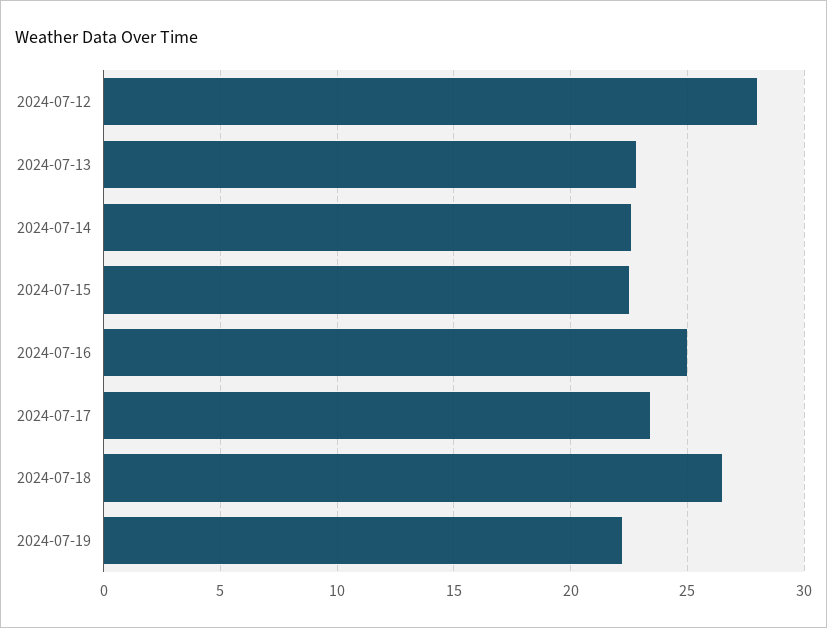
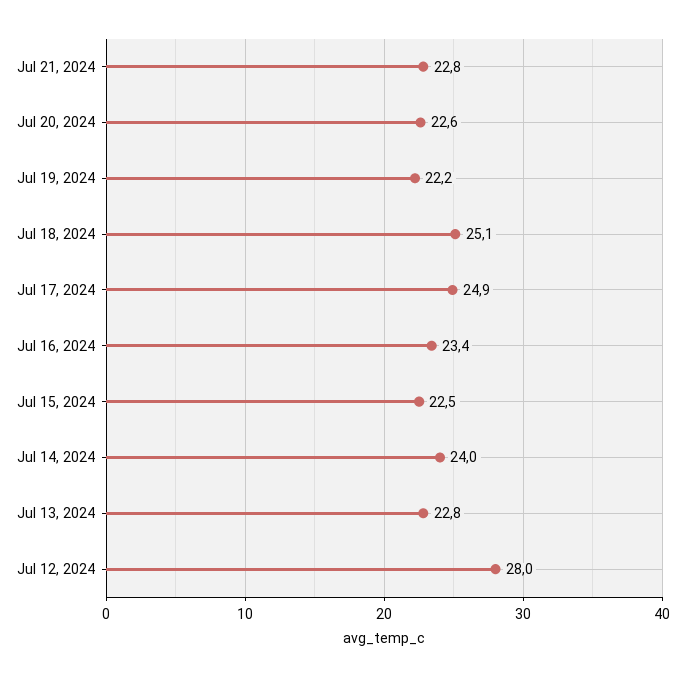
2024-07-14: 22.5 -> 24
2024-07-16: 25 -> 23.4
2024-07-17: 23.5 -> 24.9
2024-07-18: 26.5 -> 25.1
Jul 21, 2024: none -> 22.8
Jul 20, 2024: none -> 22.6

